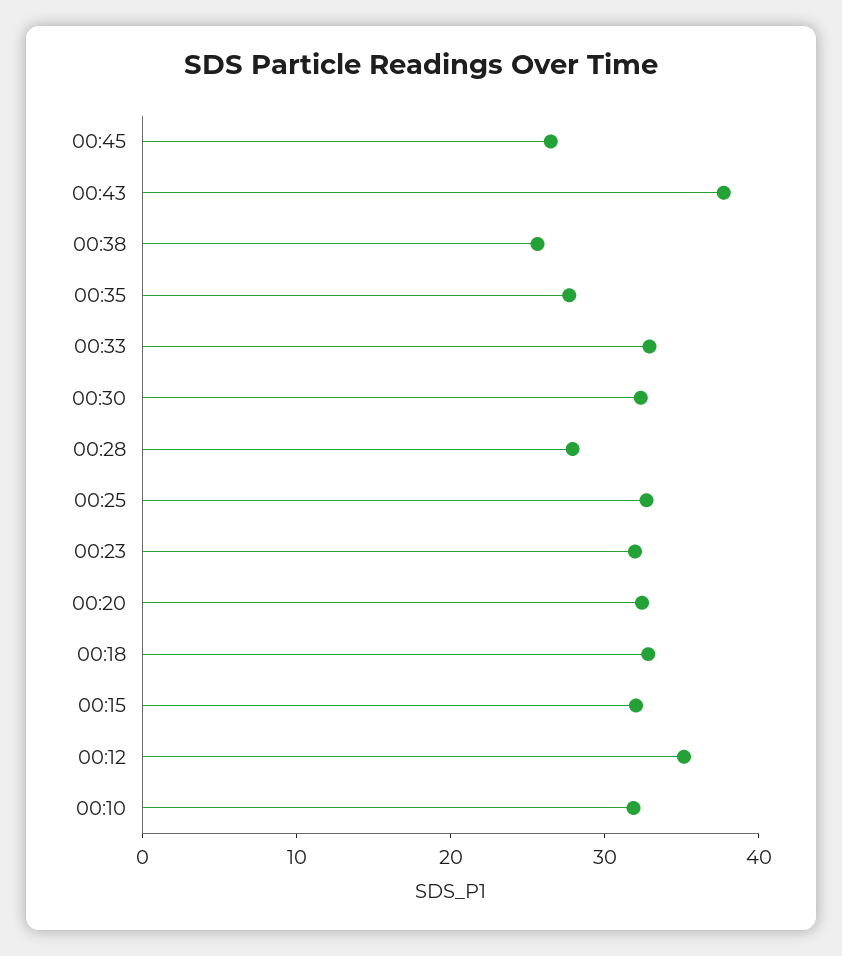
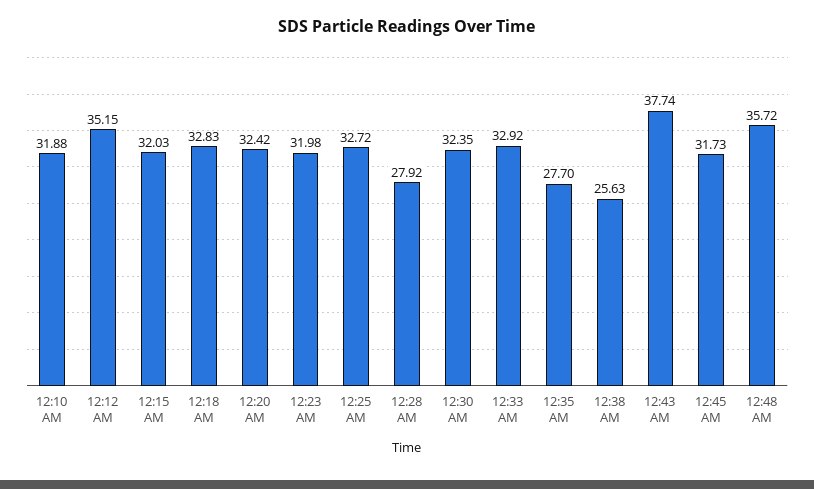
00:45: 26 -> 31.73
12:48 AM: none -> 35.72

